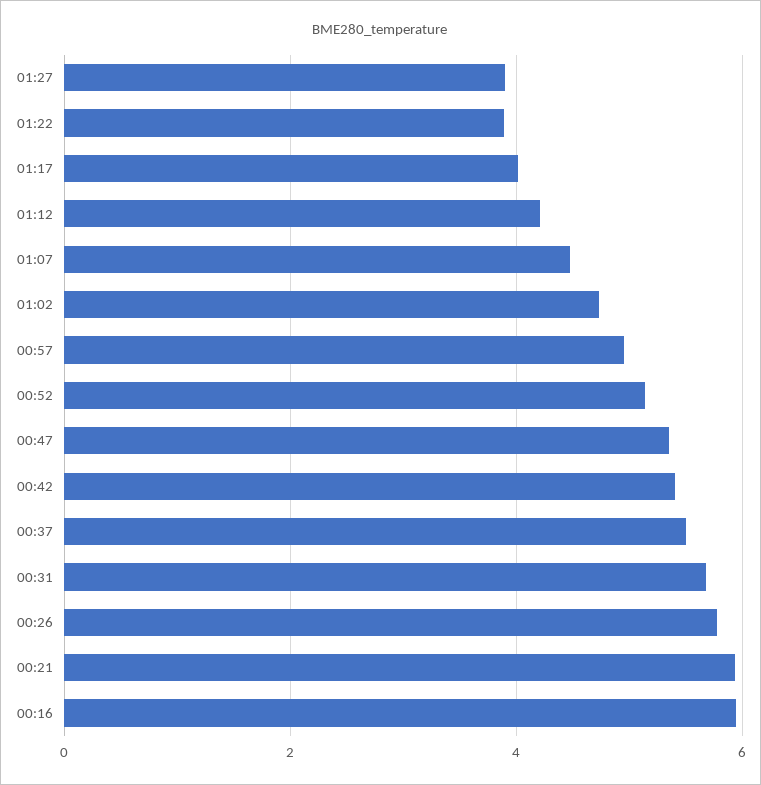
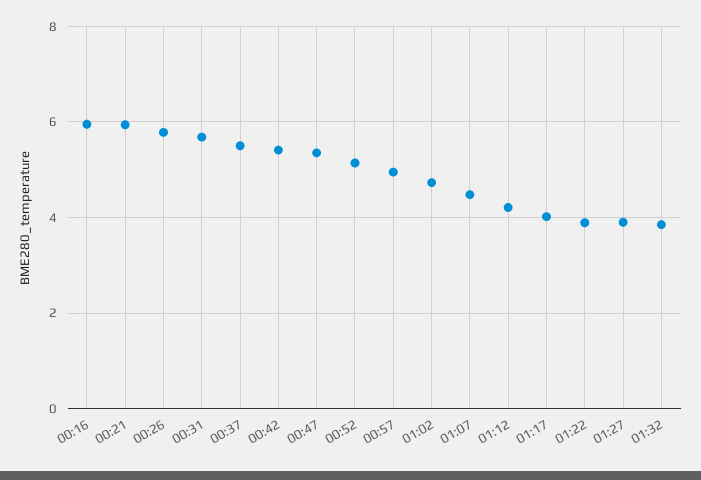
01:32: none -> 3.8

